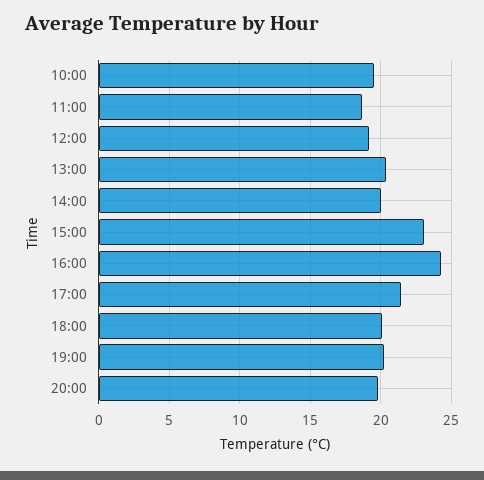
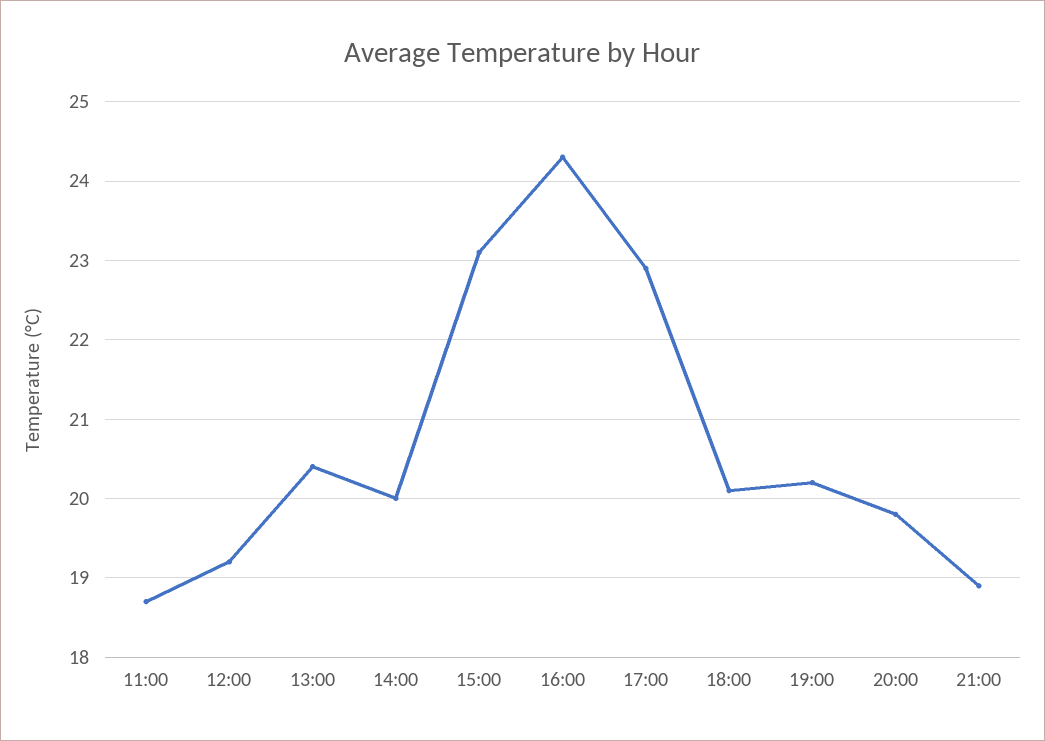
10:00: 19.5 -> none
17:00: 21.5 -> 22.9
21:00: none -> 18.9

